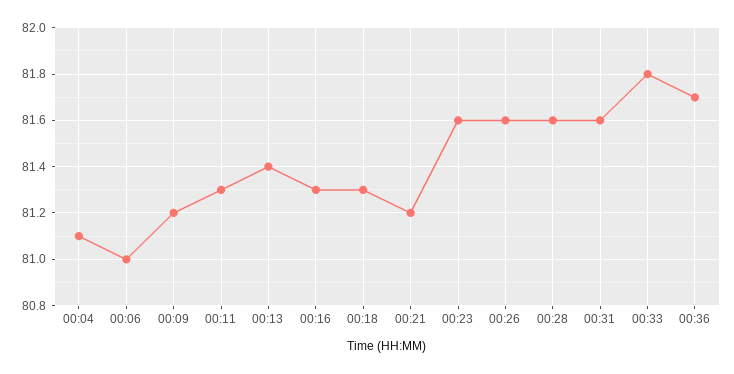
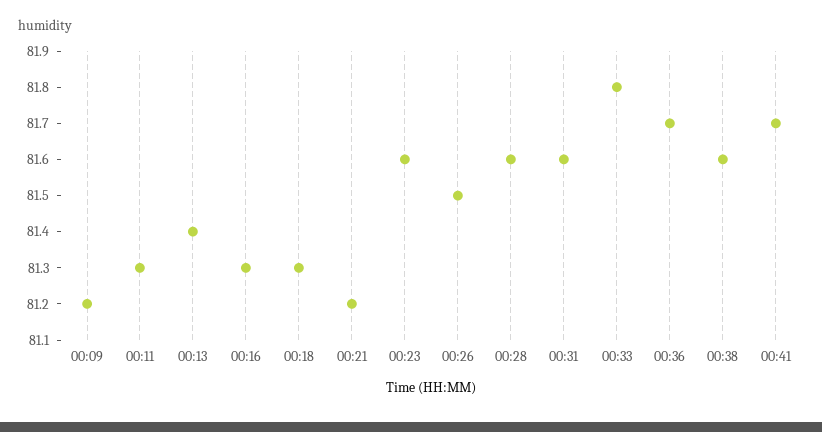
00:04: 81.1 -> none
00:06: 81 -> none
00:26: 81.6 -> 81.5
00:38: none -> 81.6
00:41: none -> 81.7

